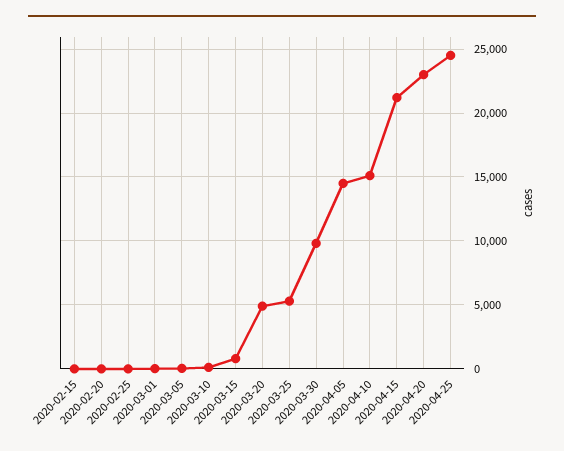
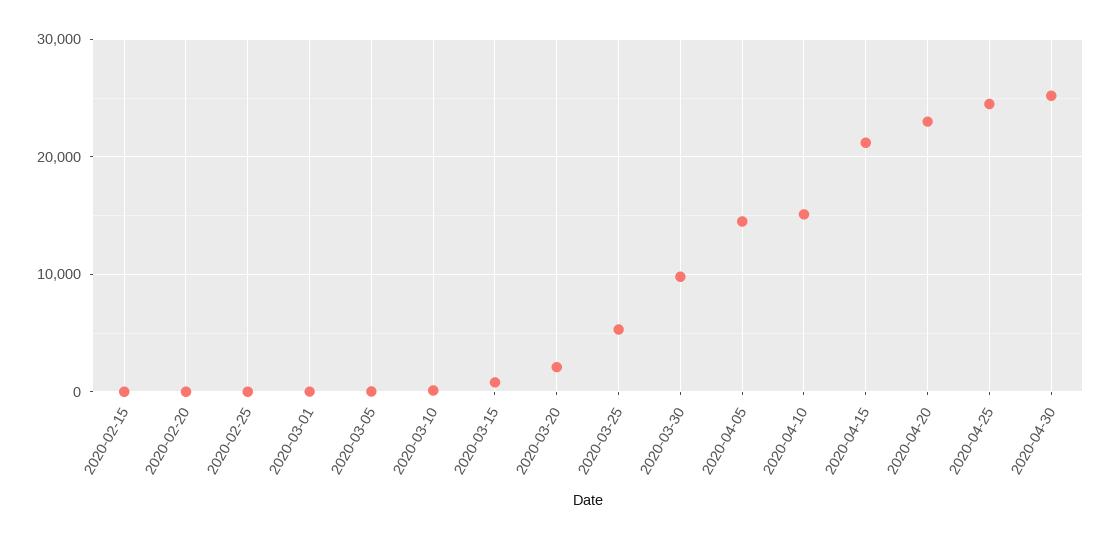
2020-03-20: 5000 -> 2000
2020-04-30: none -> 25000

